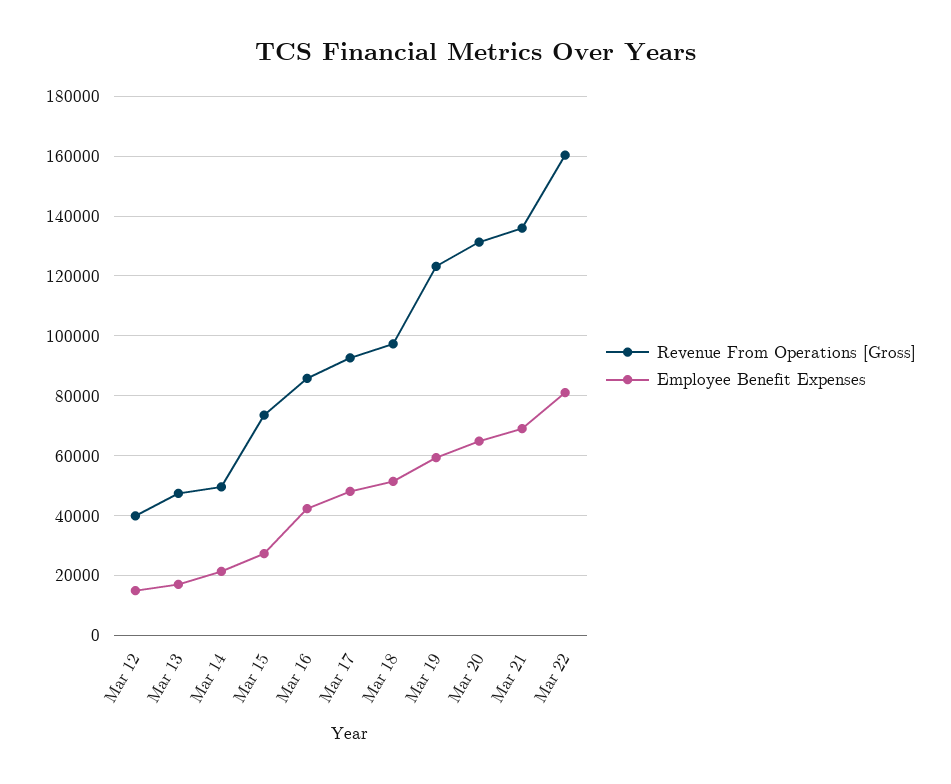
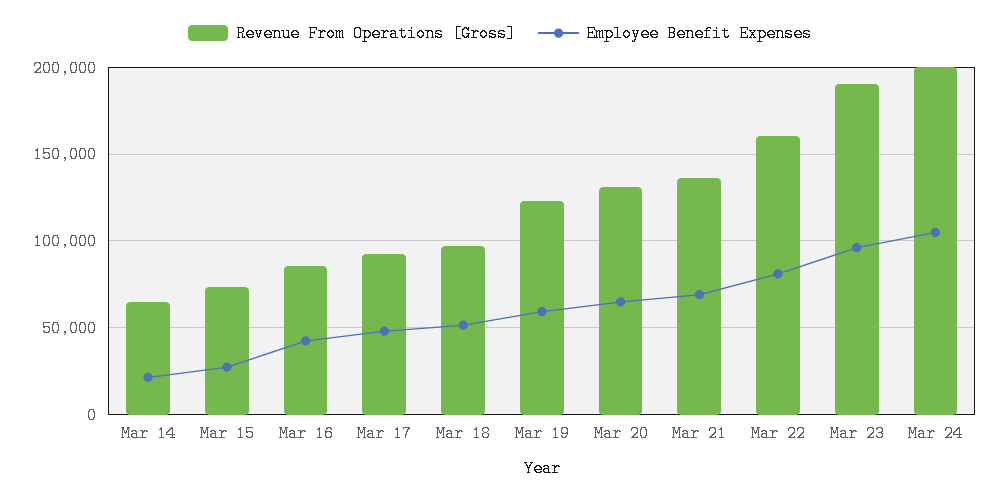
Revenue From Operations [Gross], Mar 12: 40000 -> none
Employee Benefit Expenses, Mar 12: 15000 -> none
Revenue From Operations [Gross], Mar 13: 47500 -> none
Employee Benefit Expenses, Mar 13: 17500 -> none
Revenue From Operations [Gross], Mar 14: 50000 -> 65000
Revenue From Operations [Gross], Mar 23: none -> 190000
Employee Benefit Expenses, Mar 23: none -> 95000
Revenue From Operations [Gross], Mar 24: none -> 200000
Employee Benefit Expenses, Mar 24: none -> 105000

